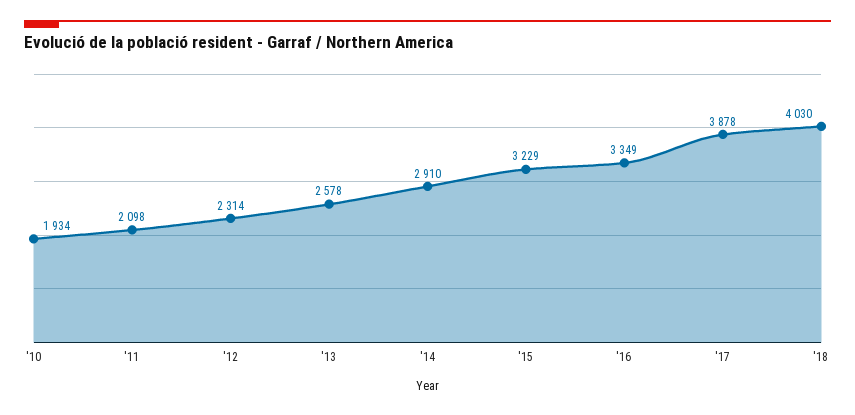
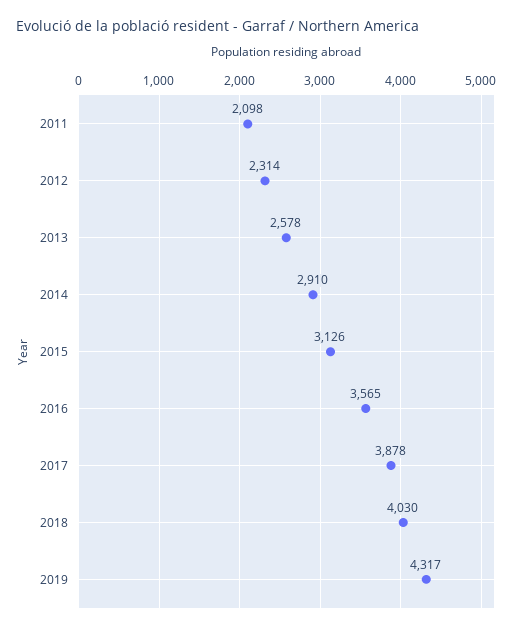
'10: 1934 -> none
'15: 3229 -> 3126
'16: 3349 -> 3565
2019: none -> 4317

